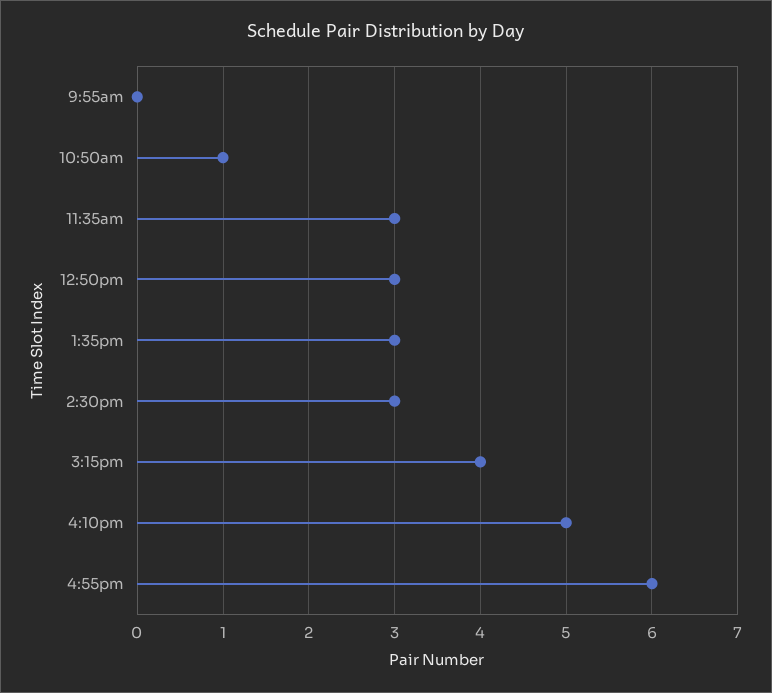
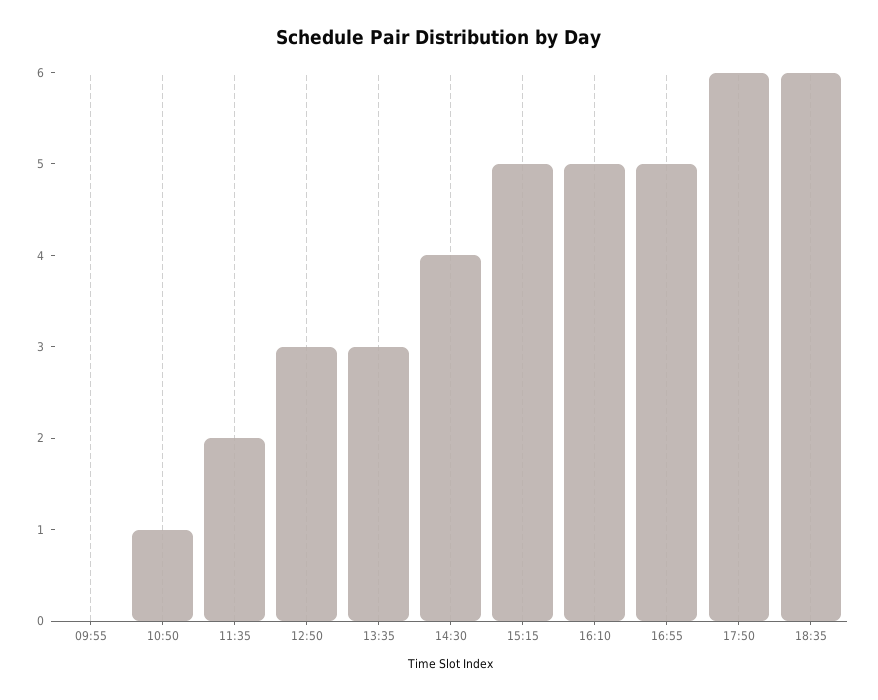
11:35am: 3 -> 2
2:30pm: 3 -> 4
3:15pm: 4 -> 5
4:55pm: 6 -> 5
17:50: none -> 6
18:35: none -> 6

